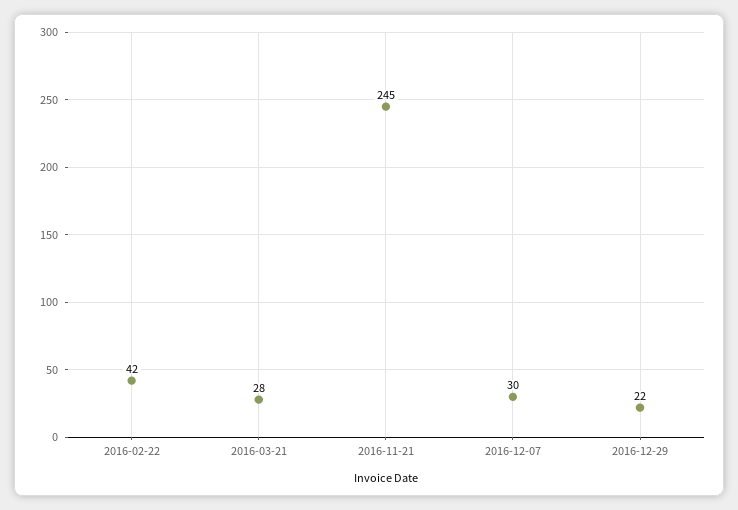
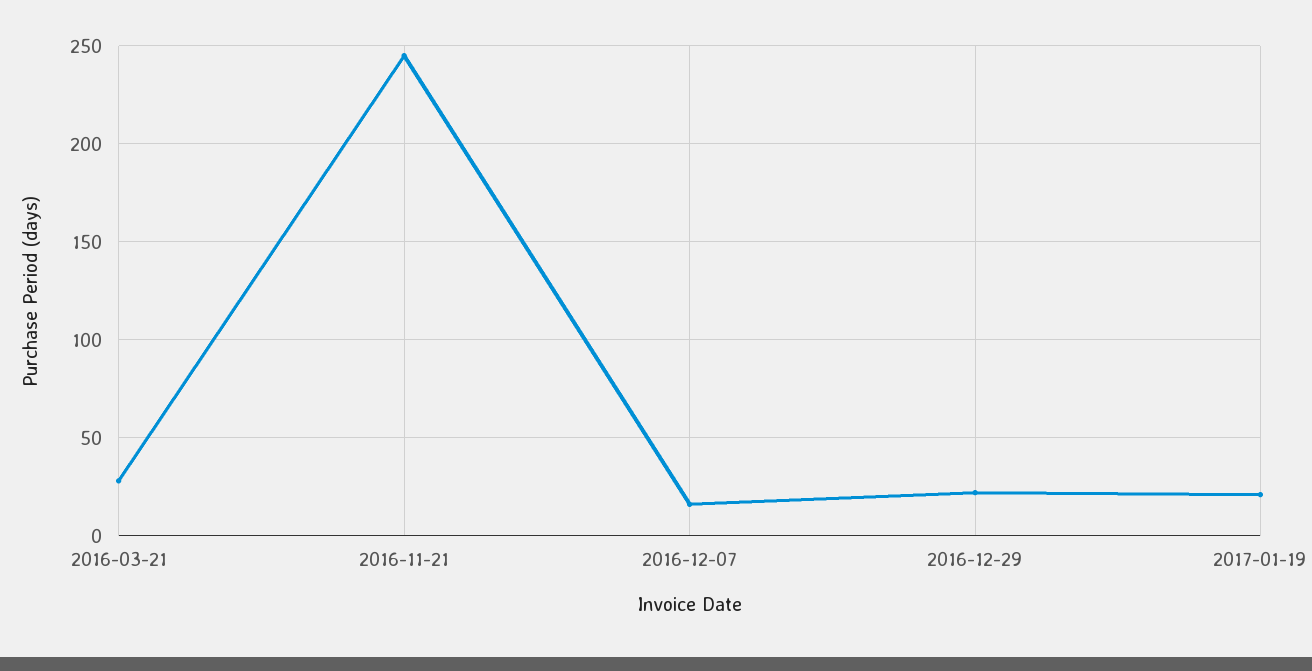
2016-02-22: 42 -> none
2016-12-07: 30 -> 15
2017-01-19: none -> 20

